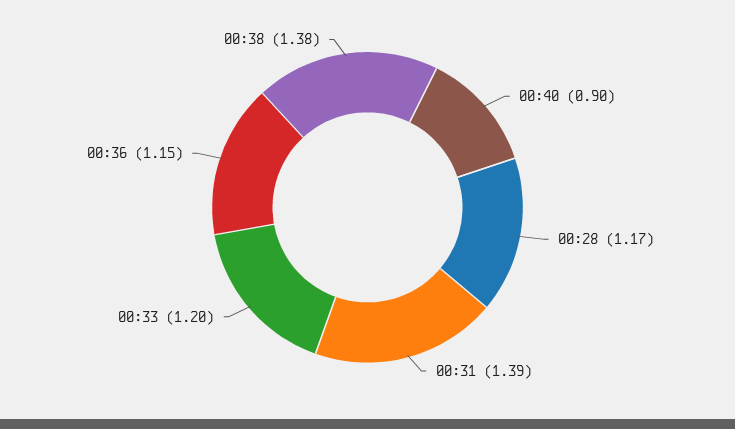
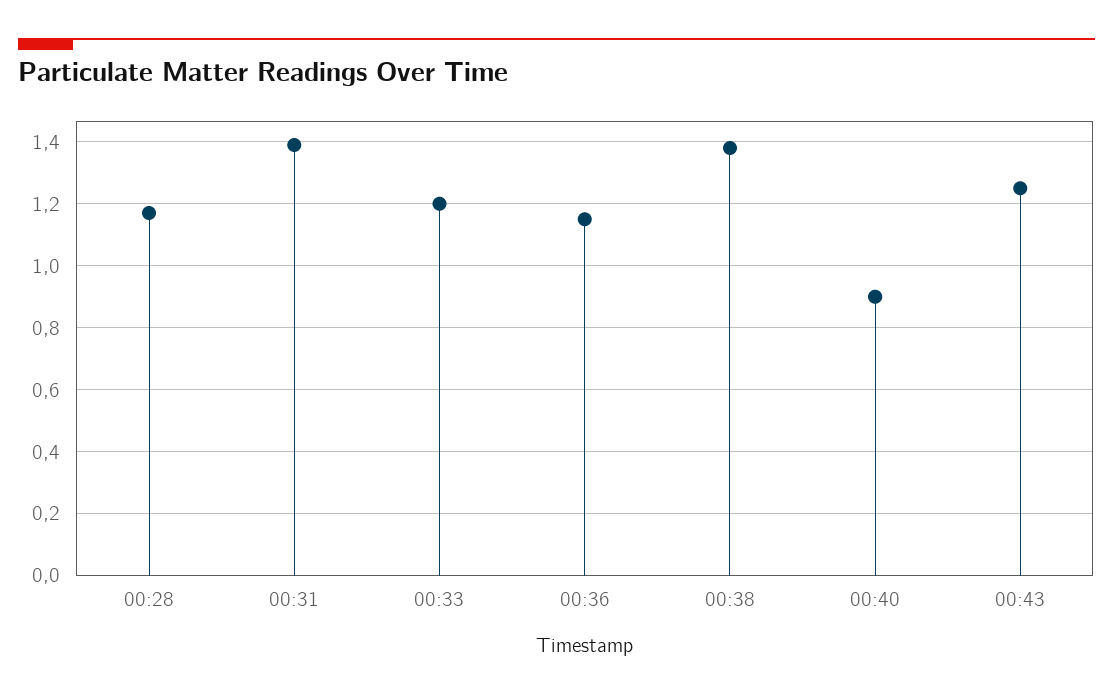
00:43: none -> 1.25

